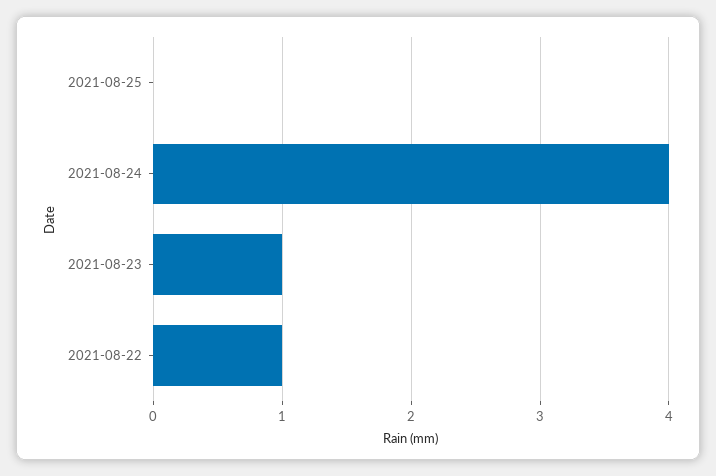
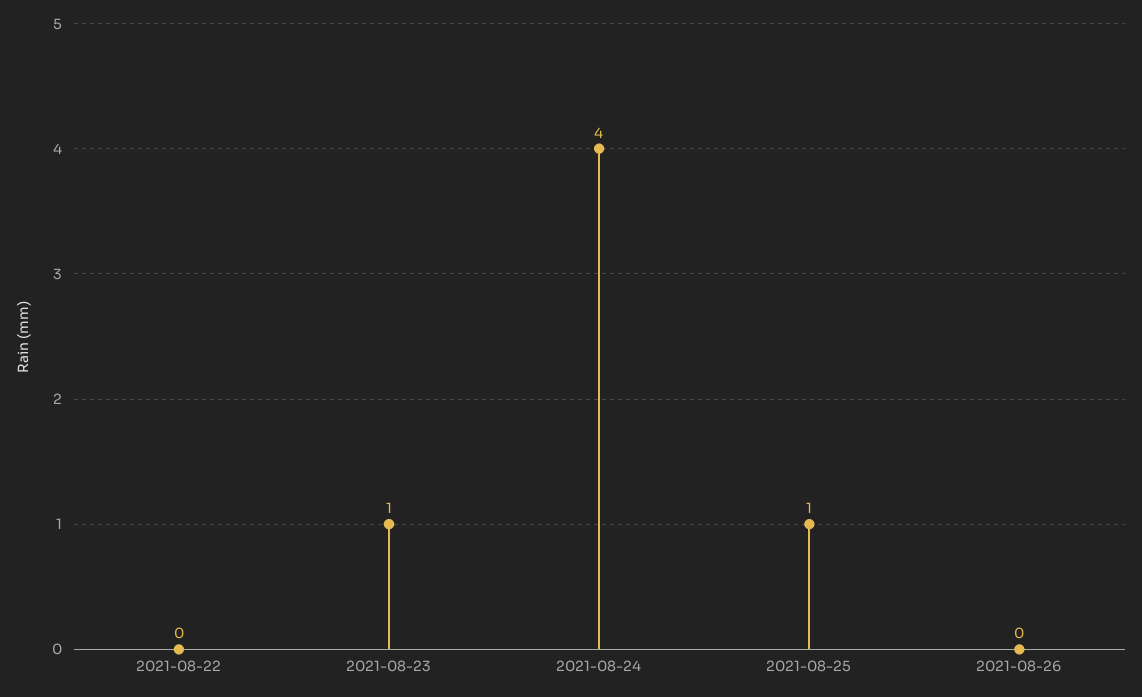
2021-08-25: 0 -> 1
2021-08-22: 1 -> 0
2021-08-26: none -> 0

